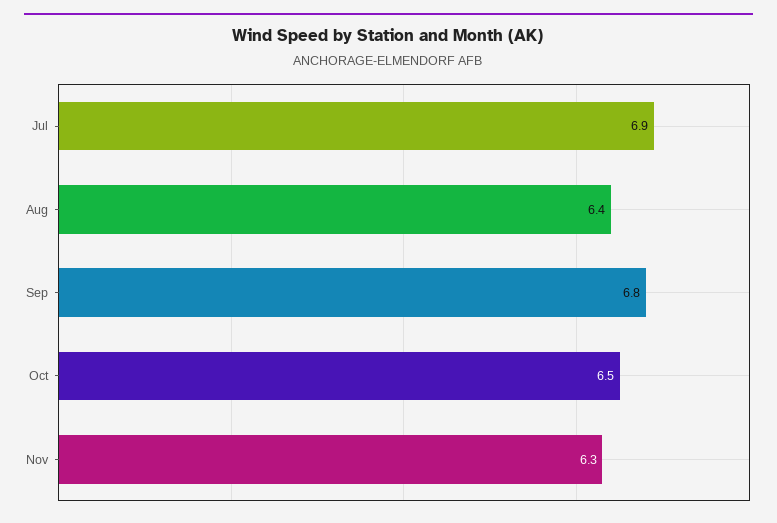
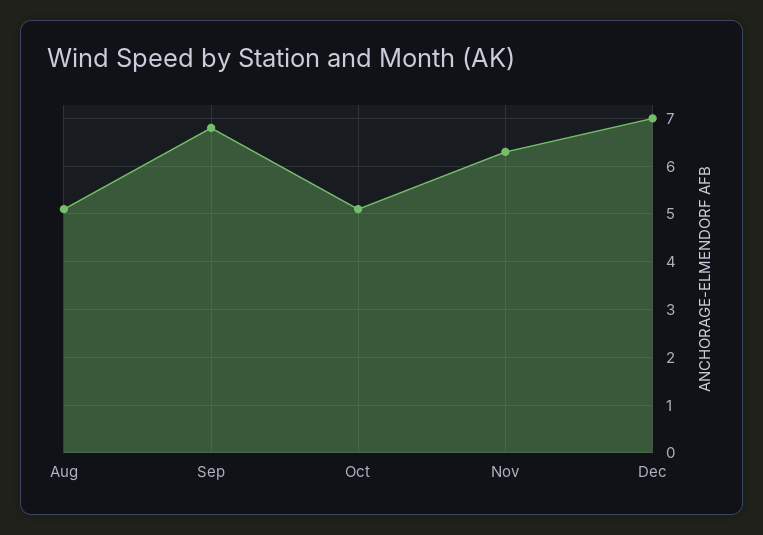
Jul: 6.9 -> none
Aug: 6.4 -> 5
Oct: 6.5 -> 5
Dec: none -> 7

